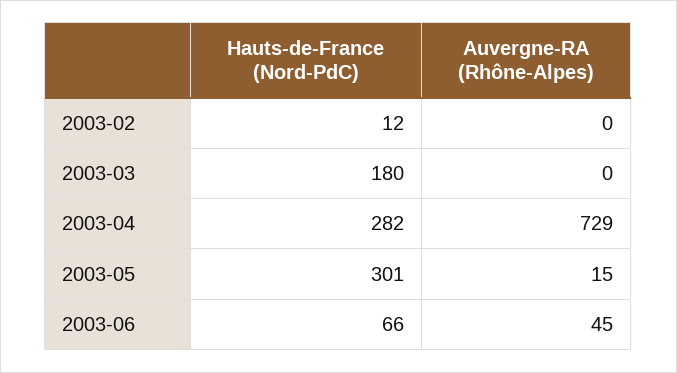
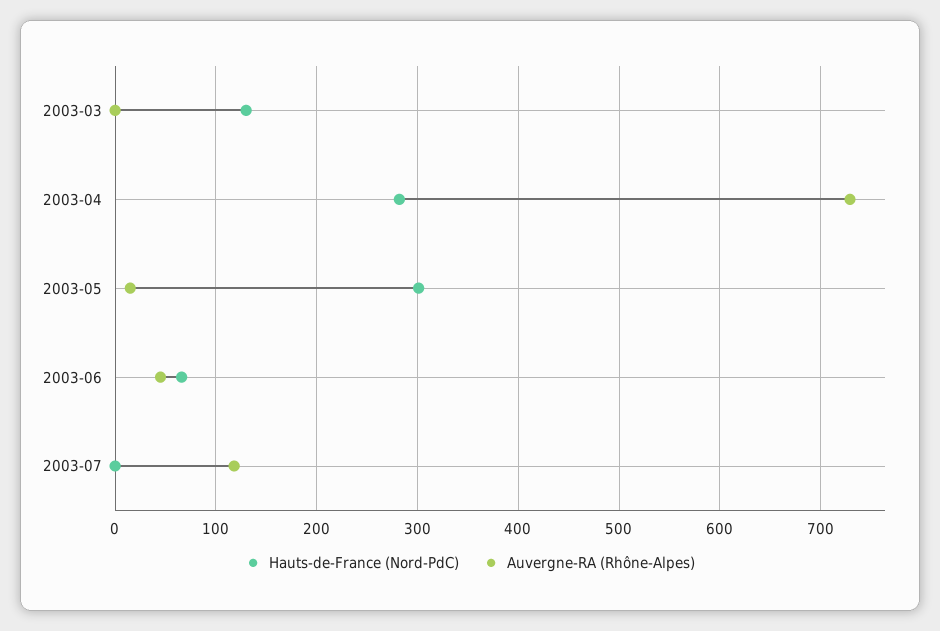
Hauts-de-France (Nord-PdC), 2003-02: 12 -> none
Auvergne-RA (Rhône-Alpes), 2003-02: 0 -> none
Hauts-de-France (Nord-PdC), 2003-03: 180 -> 130
Hauts-de-France (Nord-PdC), 2003-07: none -> 0
Auvergne-RA (Rhône-Alpes), 2003-07: none -> 120

